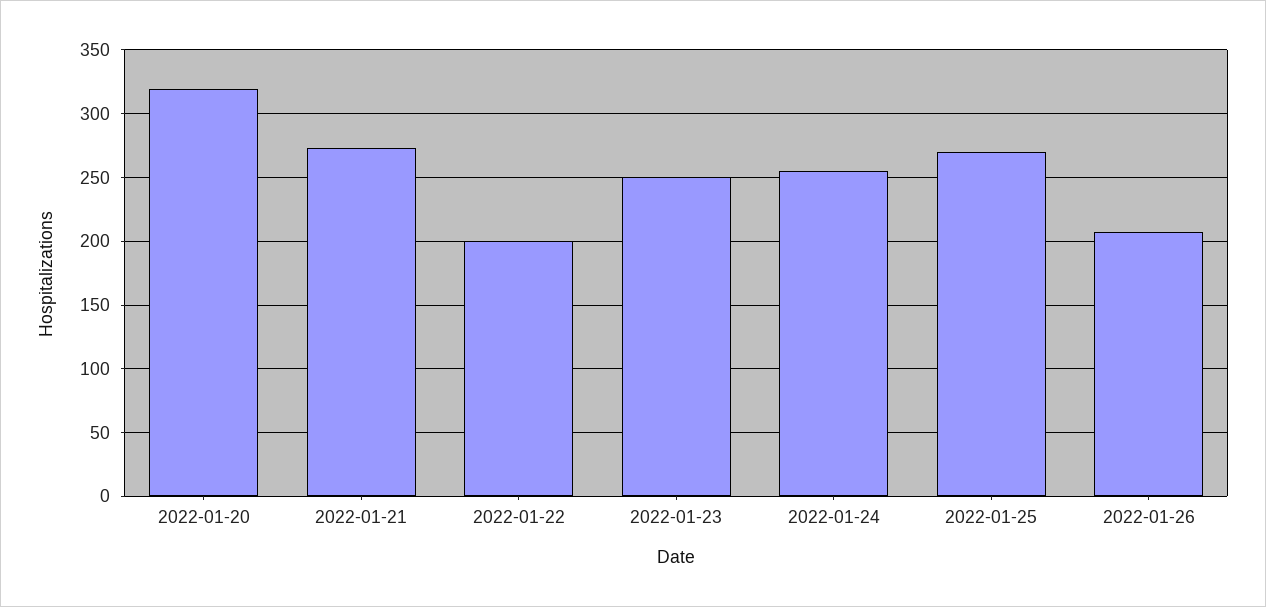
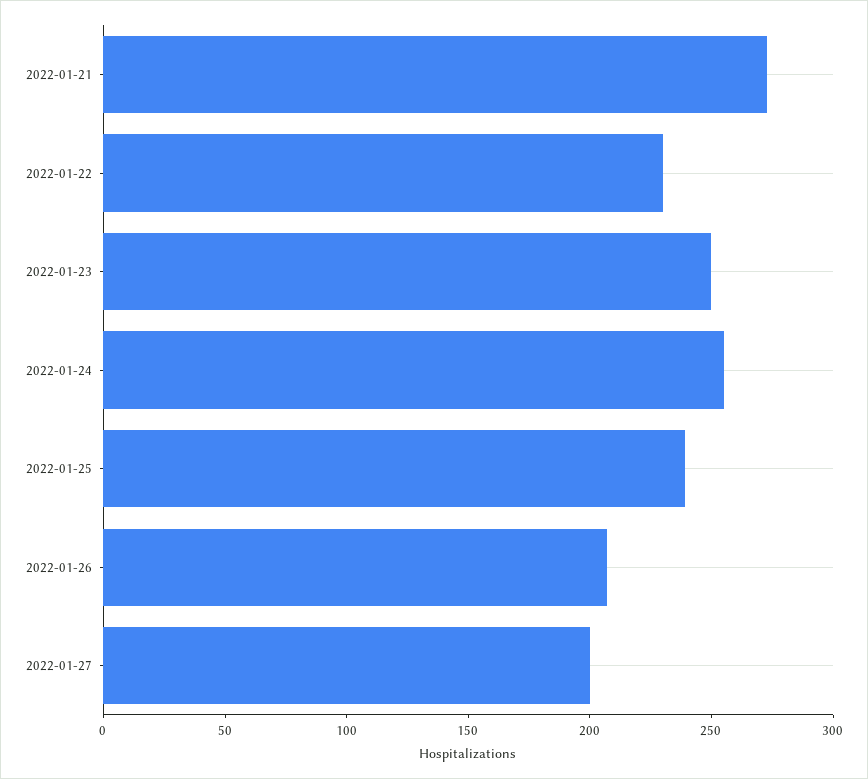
2022-01-20: 320 -> none
2022-01-22: 200 -> 230
2022-01-25: 270 -> 240
2022-01-27: none -> 200

